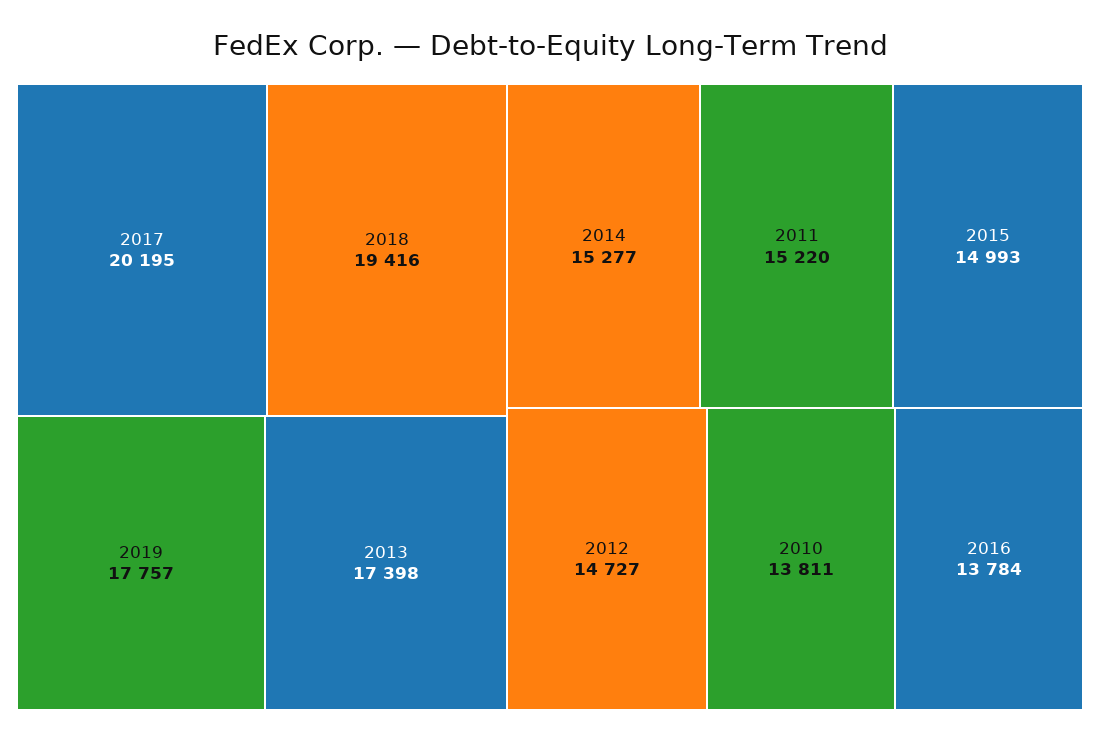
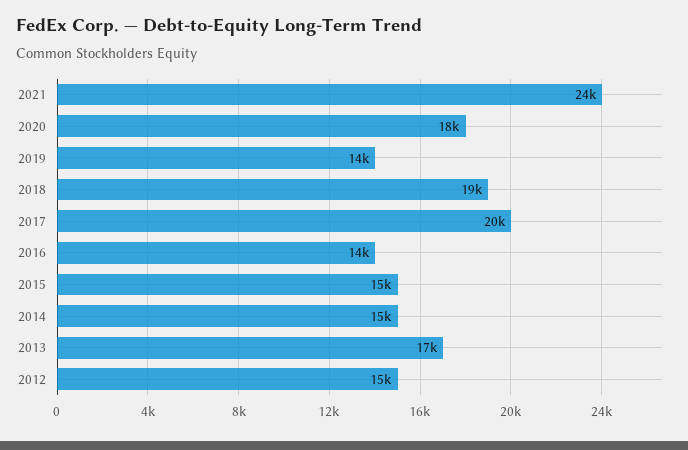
2019: 17757 -> 14000
2011: 15220 -> none
2010: 13811 -> none
2021: none -> 24000
2020: none -> 18000

